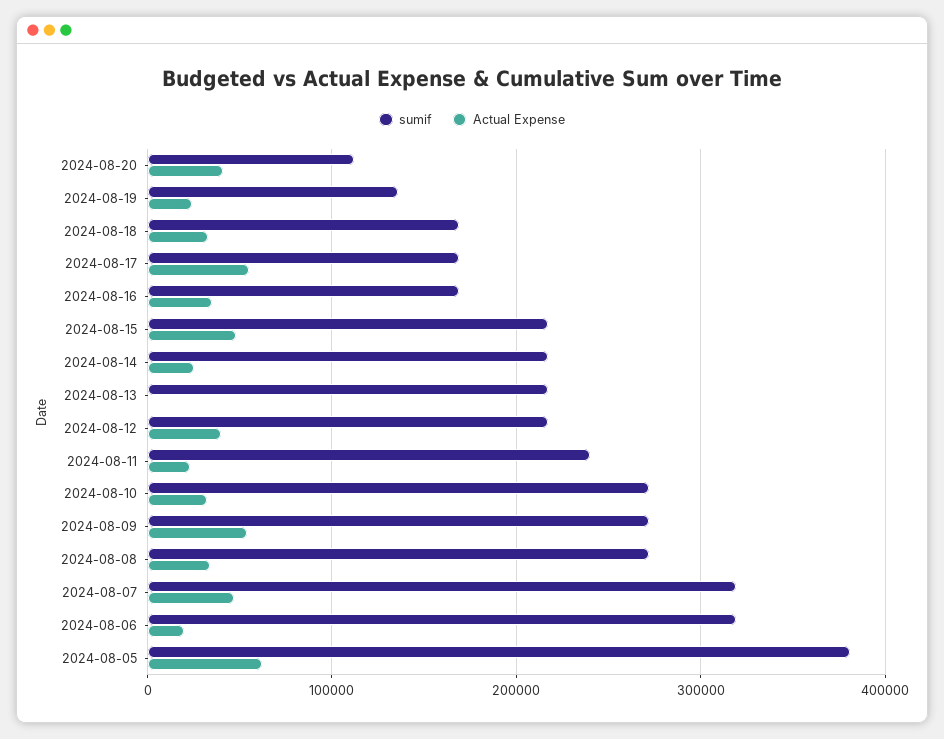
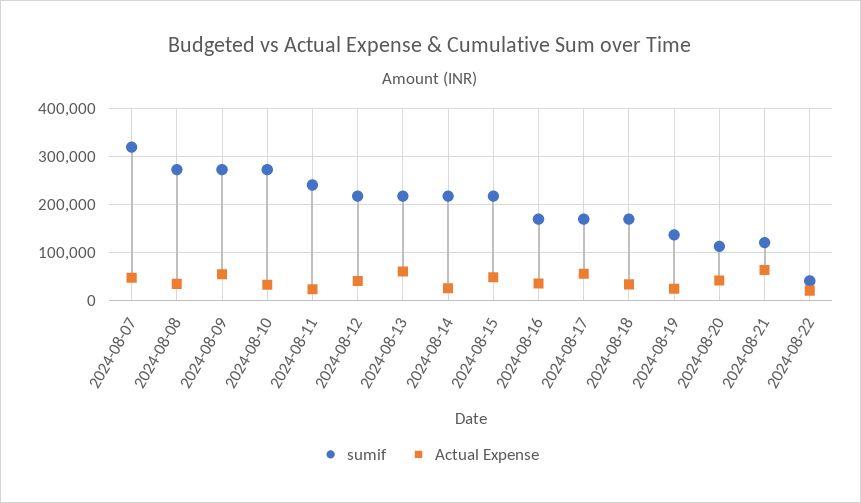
Actual Expense, 2024-08-13: 0 -> 60000
sumif, 2024-08-06: 320000 -> none
Actual Expense, 2024-08-06: 20000 -> none
sumif, 2024-08-05: 380000 -> none
Actual Expense, 2024-08-05: 60000 -> none
sumif, 2024-08-21: none -> 120000
Actual Expense, 2024-08-21: none -> 60000
sumif, 2024-08-22: none -> 40000
Actual Expense, 2024-08-22: none -> 20000

